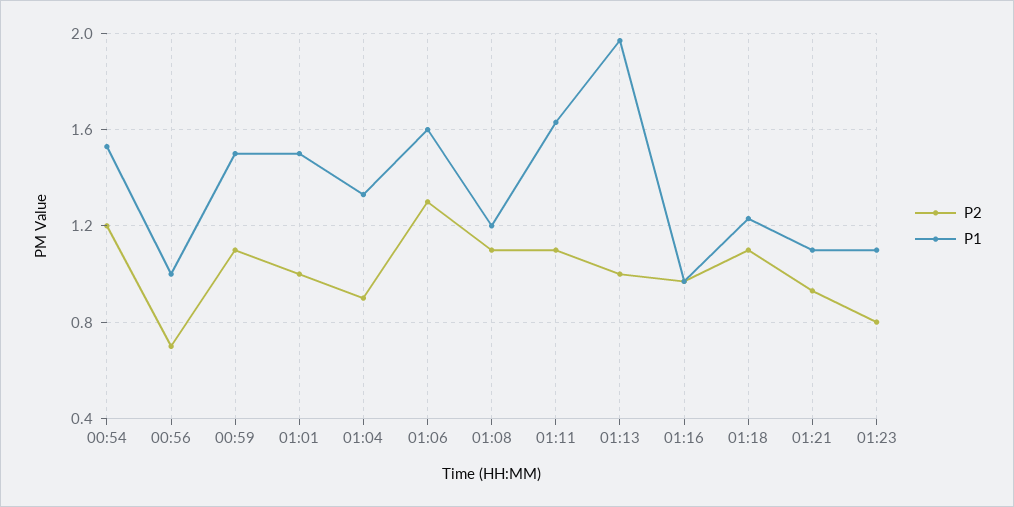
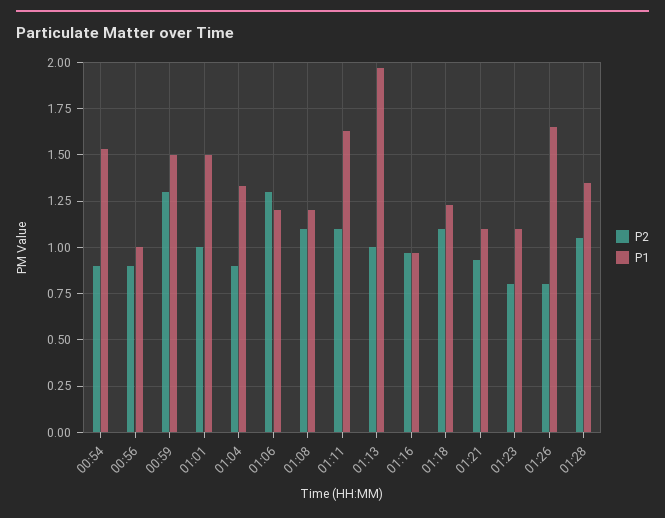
P2, 00:54: 1.2 -> 0.9
P2, 00:56: 0.7 -> 0.9
P2, 00:59: 1.1 -> 1.3
P1, 01:06: 1.6 -> 1.2
P2, 01:26: none -> 0.8
P1, 01:26: none -> 1.65
P2, 01:28: none -> 1.05
P1, 01:28: none -> 1.35

